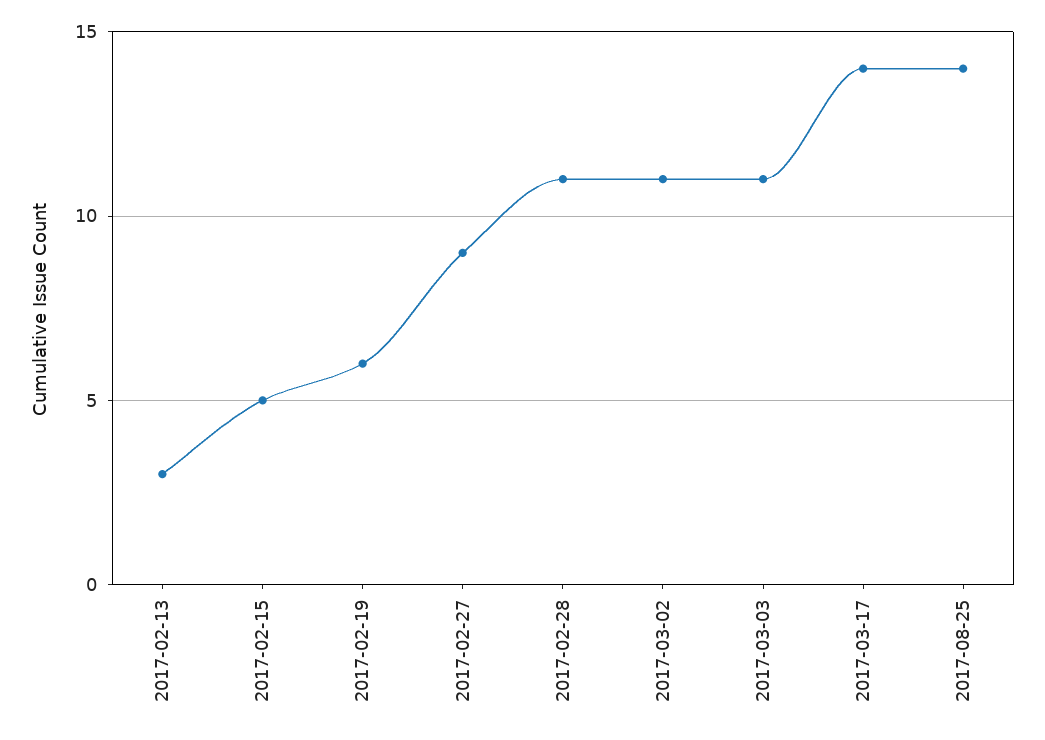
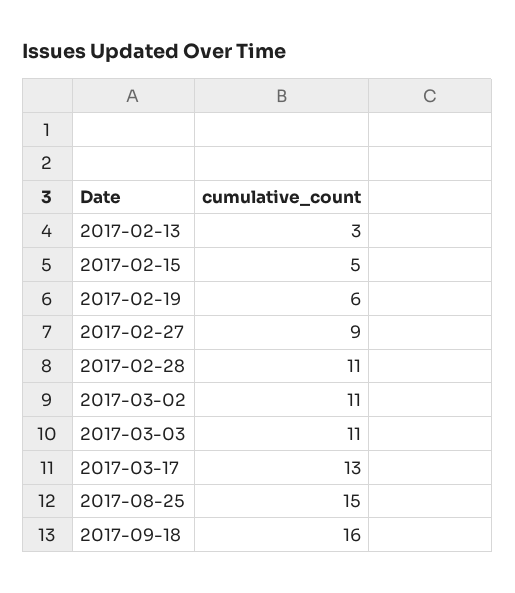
2017-03-17: 14 -> 13
2017-08-25: 14 -> 15
2017-09-18: none -> 16

